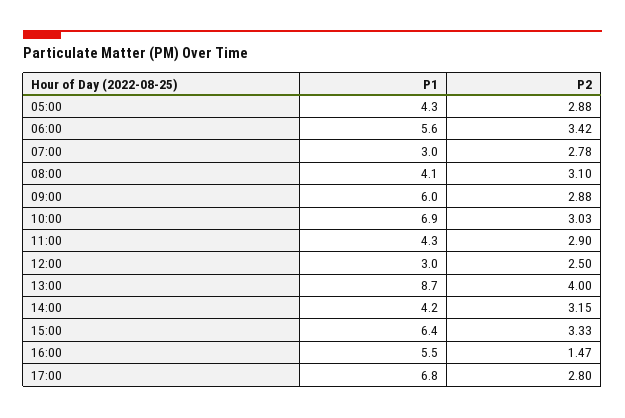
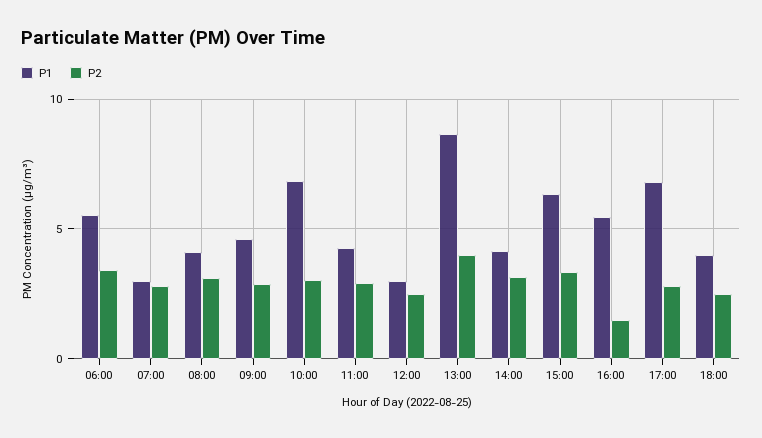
P1, 05:00: 4.3 -> none
P2, 05:00: 2.88 -> none
P1, 09:00: 6 -> 4.5
P1, 18:00: none -> 4
P2, 18:00: none -> 2.5

